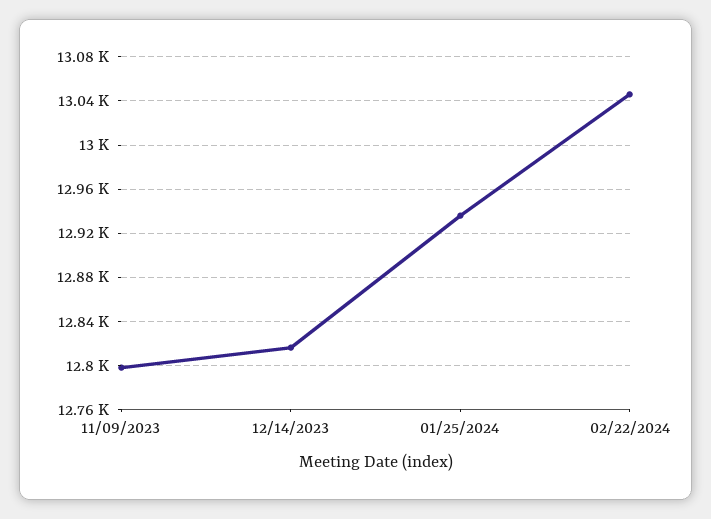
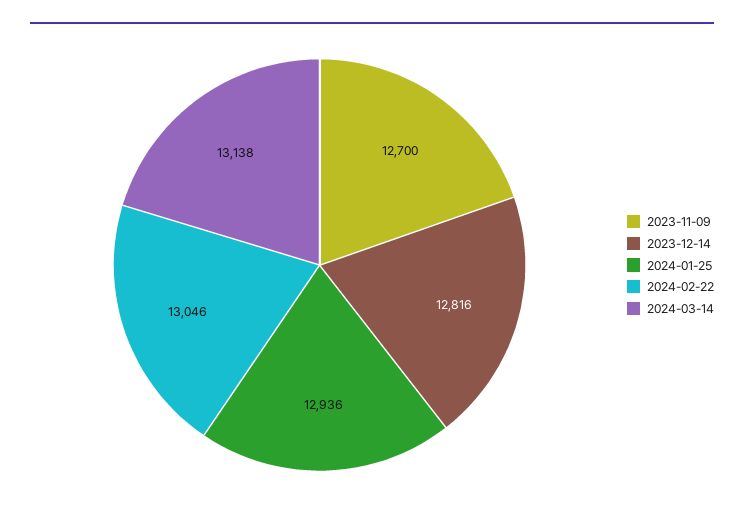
11/09/2023: 12800 -> 12700
2024-03-14: none -> 13138

